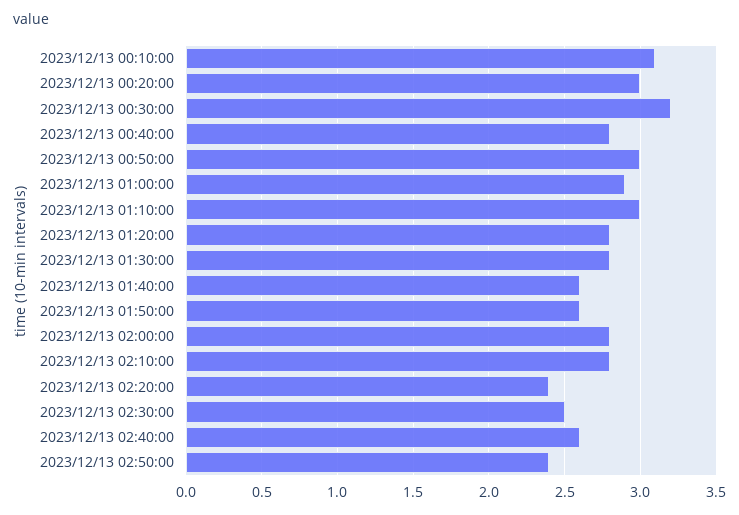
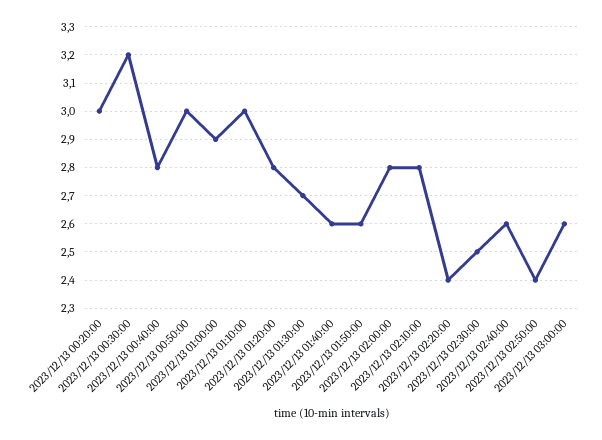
2023/12/13 00:10:00: 3.1 -> none
2023/12/13 01:30:00: 2.8 -> 2.7
2023/12/13 03:00:00: none -> 2.6

